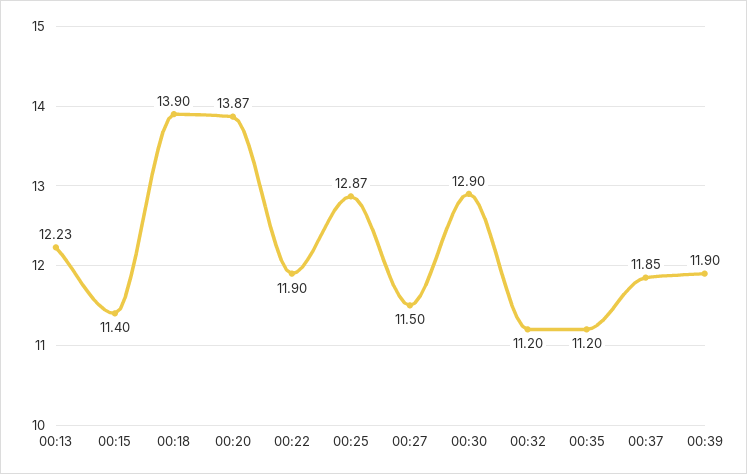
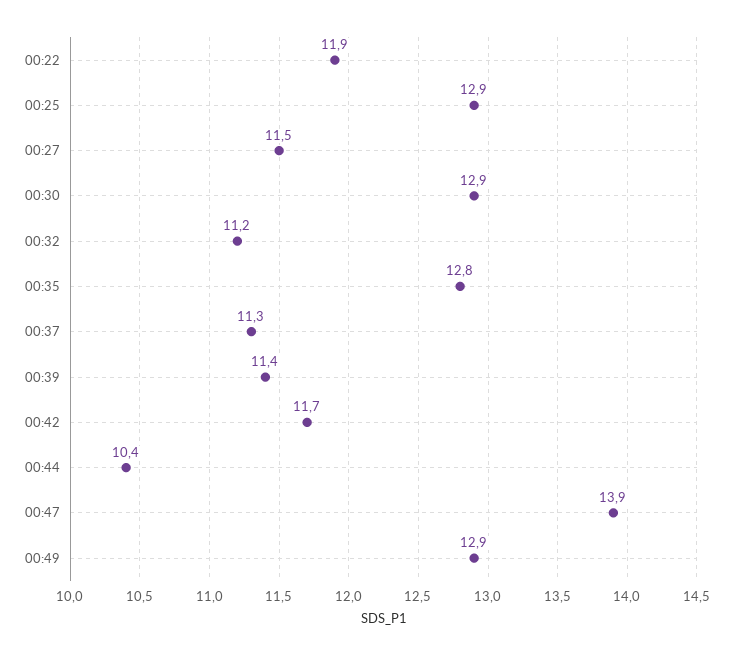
00:13: 12.23 -> none
00:15: 11.4 -> none
00:18: 13.9 -> none
00:20: 13.87 -> none
00:35: 11.2 -> 12.8
00:37: 11.85 -> 11.3
00:39: 11.9 -> 11.4
00:42: none -> 11.7
00:44: none -> 10.4
00:47: none -> 13.9
00:49: none -> 12.9

